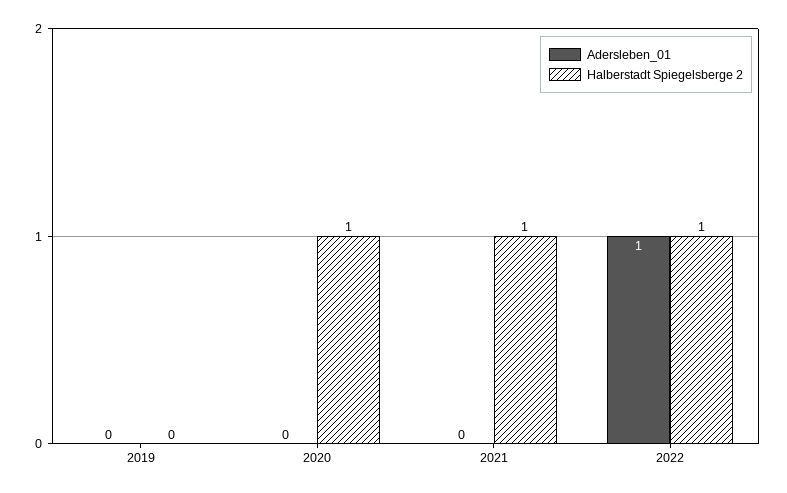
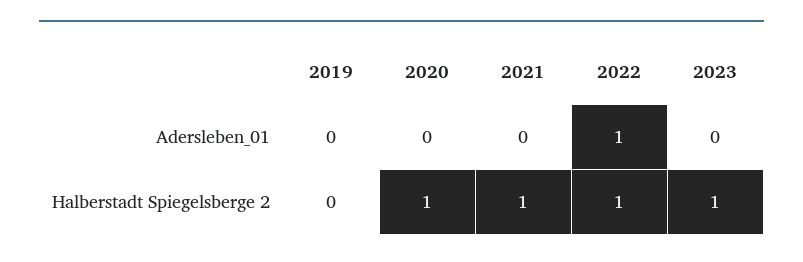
Adersleben_01, 2023: none -> 0
Halberstadt Spiegelsberge 2, 2023: none -> 1

